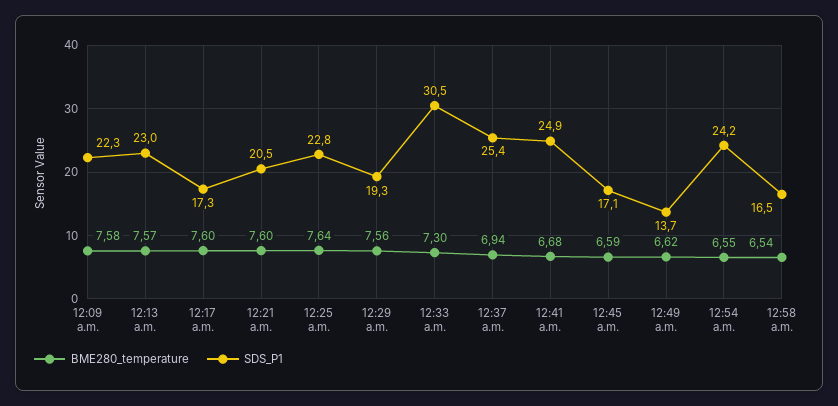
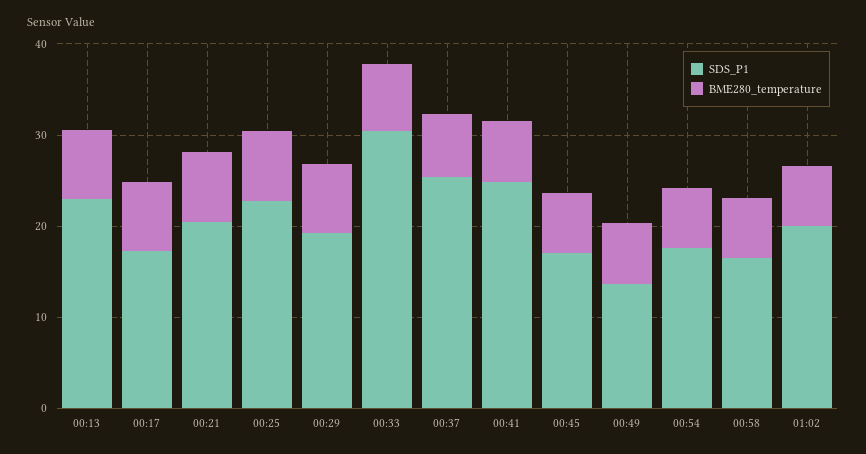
BME280_temperature, 12:09 a.m.: 7.58 -> none
SDS_P1, 12:09 a.m.: 22.3 -> none
SDS_P1, 12:54 a.m.: 24.2 -> 18
SDS_P1, 01:02: none -> 20
BME280_temperature, 01:02: none -> 6

